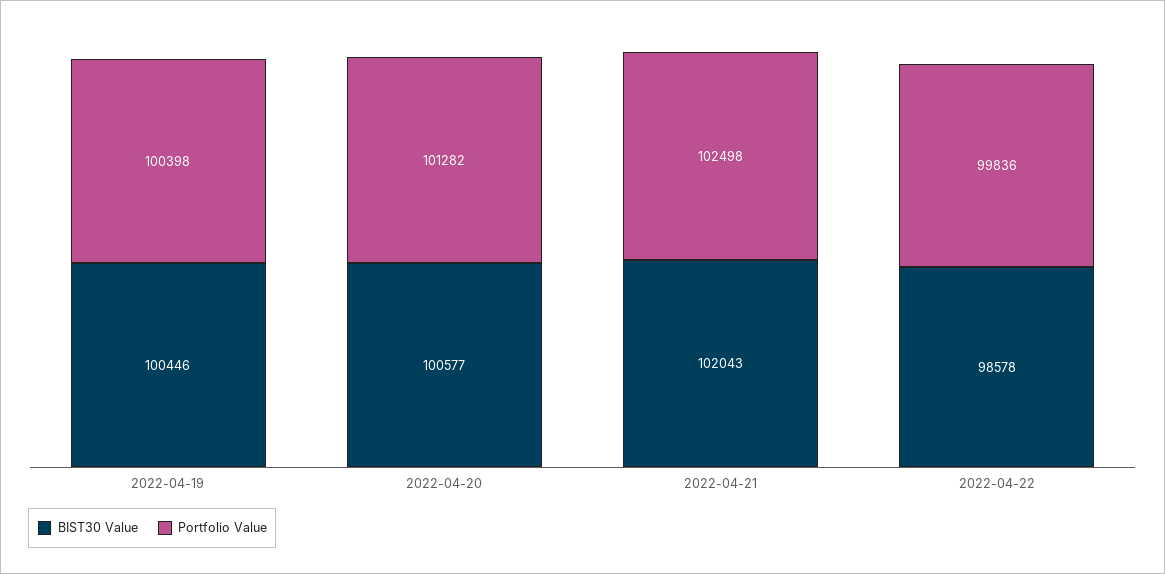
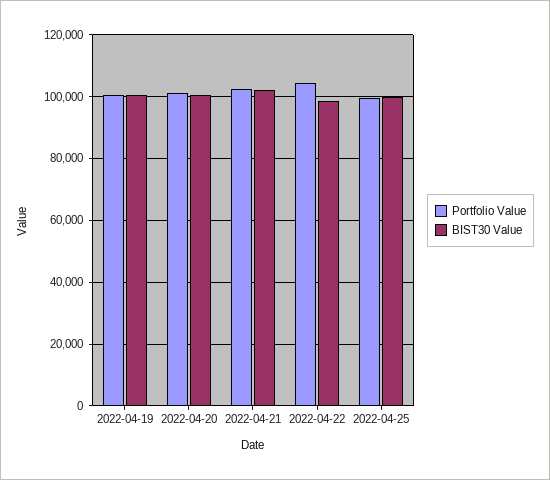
Portfolio Value, 2022-04-22: 99836 -> 104000
Portfolio Value, 2022-04-25: none -> 100000
BIST30 Value, 2022-04-25: none -> 100000

